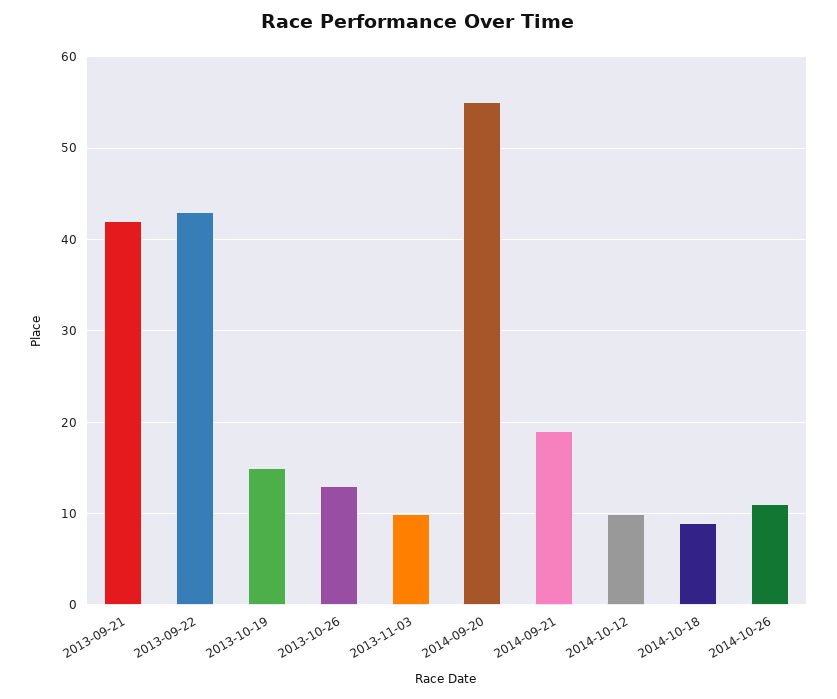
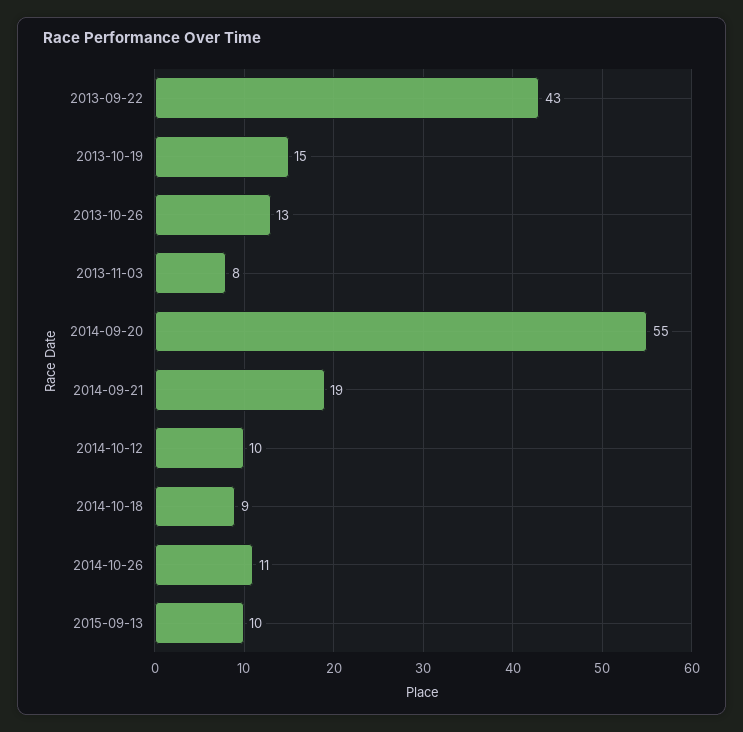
2013-09-21: 42 -> none
2013-11-03: 10 -> 8
2015-09-13: none -> 10

